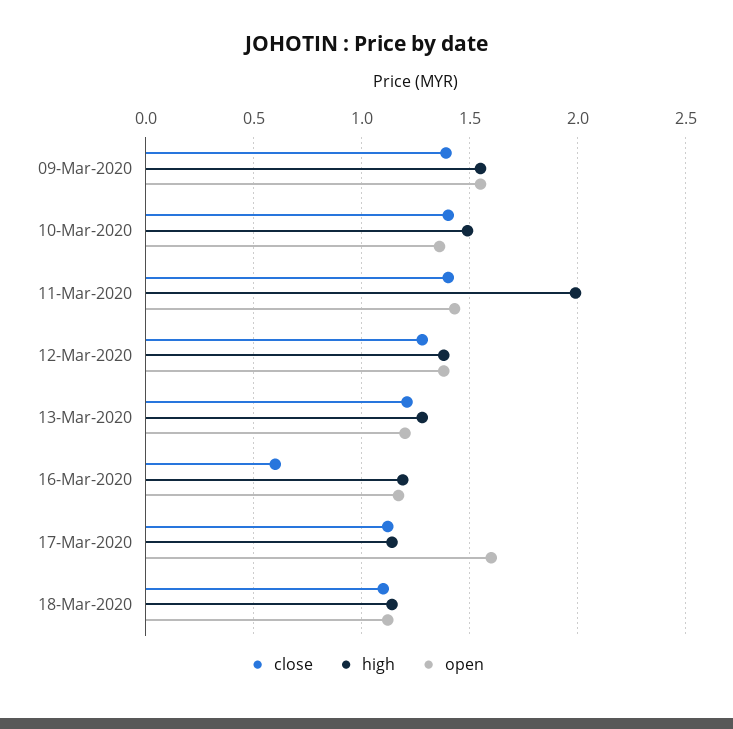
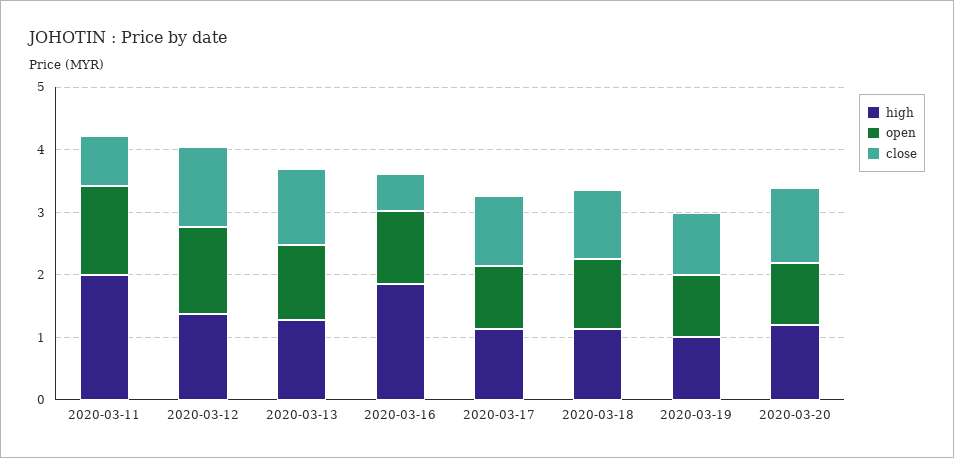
close, 09-Mar-2020: 1.4 -> none
high, 09-Mar-2020: 1.55 -> none
open, 09-Mar-2020: 1.55 -> none
close, 10-Mar-2020: 1.4 -> none
high, 10-Mar-2020: 1.5 -> none
open, 10-Mar-2020: 1.35 -> none
close, 11-Mar-2020: 1.4 -> 0.8
high, 16-Mar-2020: 1.2 -> 1.8
open, 17-Mar-2020: 1.6 -> 1
high, 2020-03-19: none -> 1
open, 2020-03-19: none -> 1
close, 2020-03-19: none -> 1
high, 2020-03-20: none -> 1.2
open, 2020-03-20: none -> 1
close, 2020-03-20: none -> 1.2

